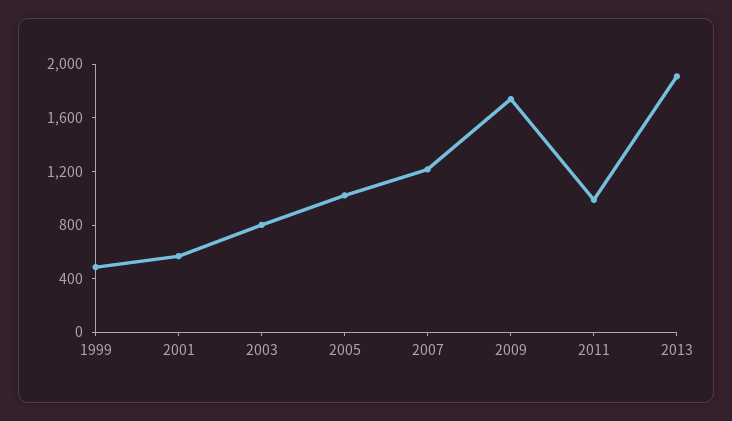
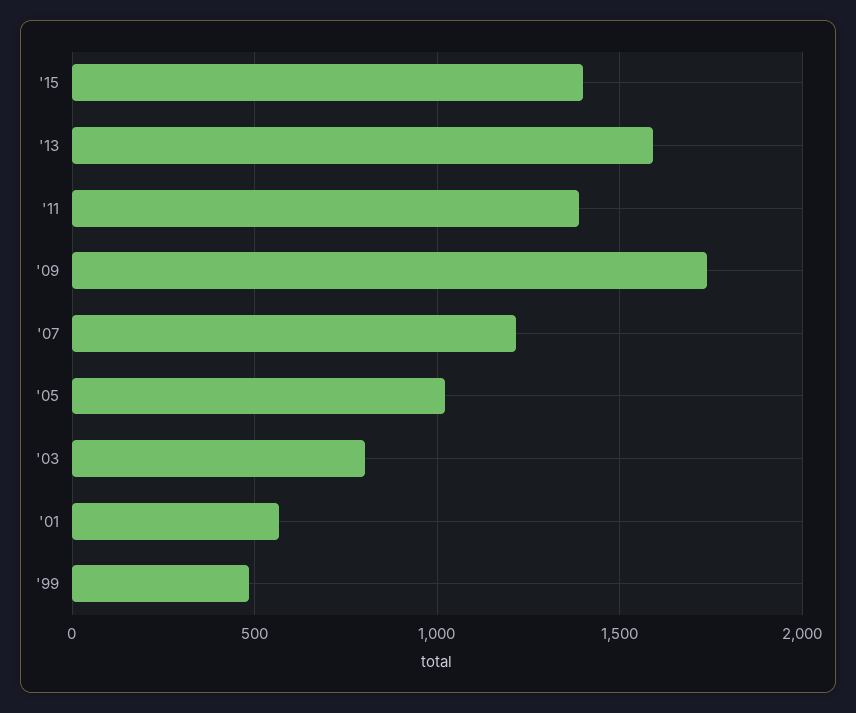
2011: 1000 -> 1400
2013: 1900 -> 1600
'15: none -> 1400

